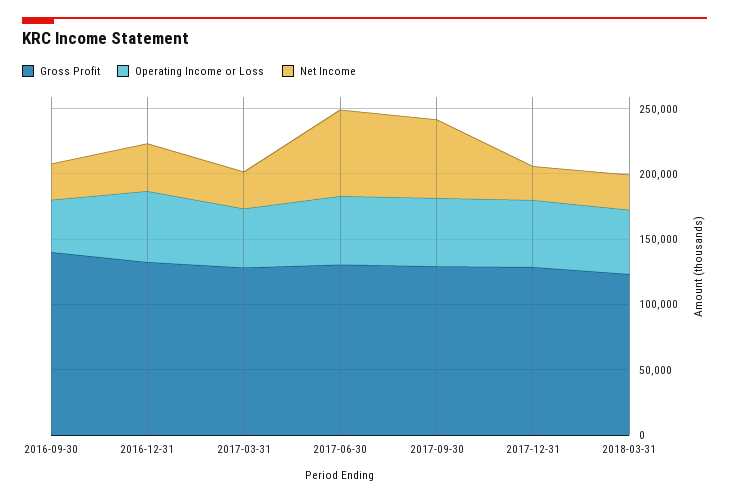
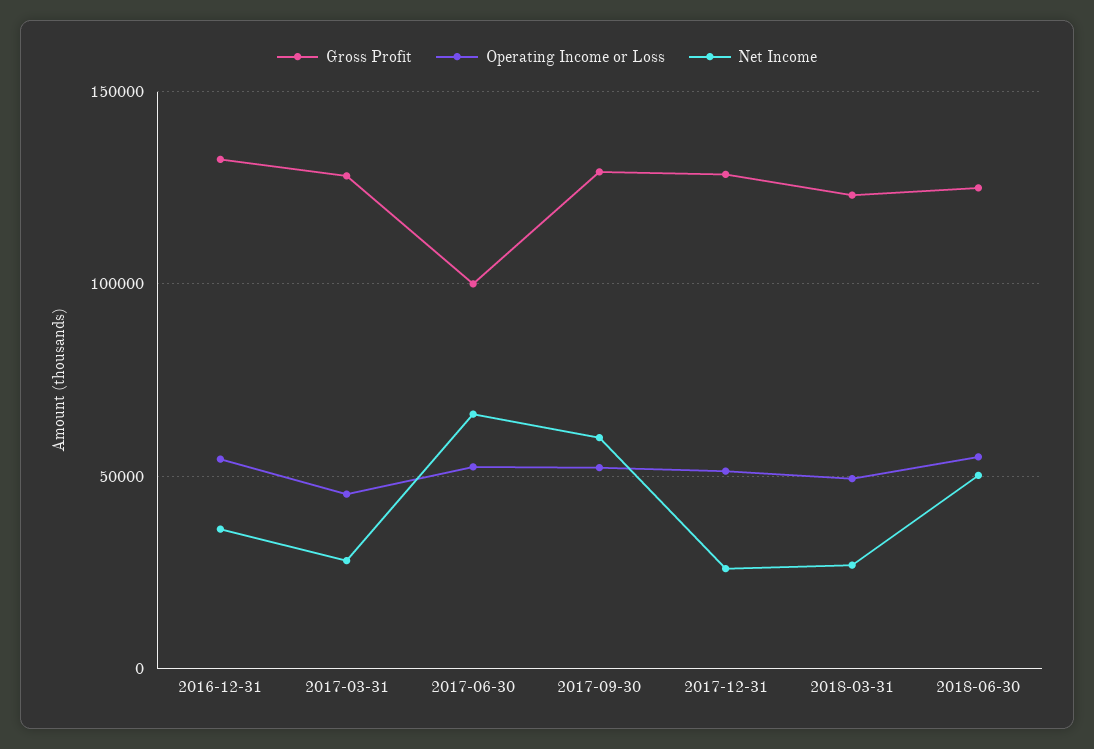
Gross Profit, 2016-09-30: 140000 -> none
Operating Income or Loss, 2016-09-30: 40000 -> none
Net Income, 2016-09-30: 30000 -> none
Gross Profit, 2017-06-30: 130000 -> 100000
Gross Profit, 2018-06-30: none -> 125000
Operating Income or Loss, 2018-06-30: none -> 55000
Net Income, 2018-06-30: none -> 50000

